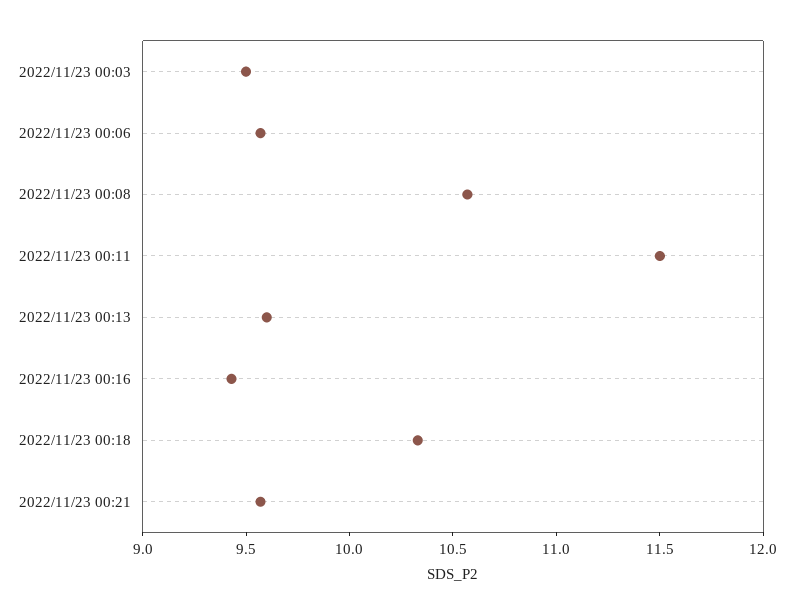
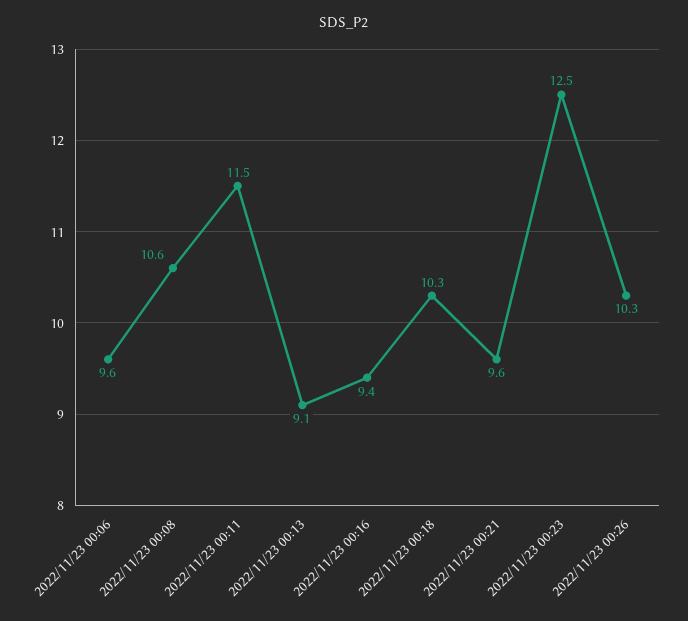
2022/11/23 00:03: 9.5 -> none
2022/11/23 00:13: 9.6 -> 9.1
2022/11/23 00:23: none -> 12.5
2022/11/23 00:26: none -> 10.3

